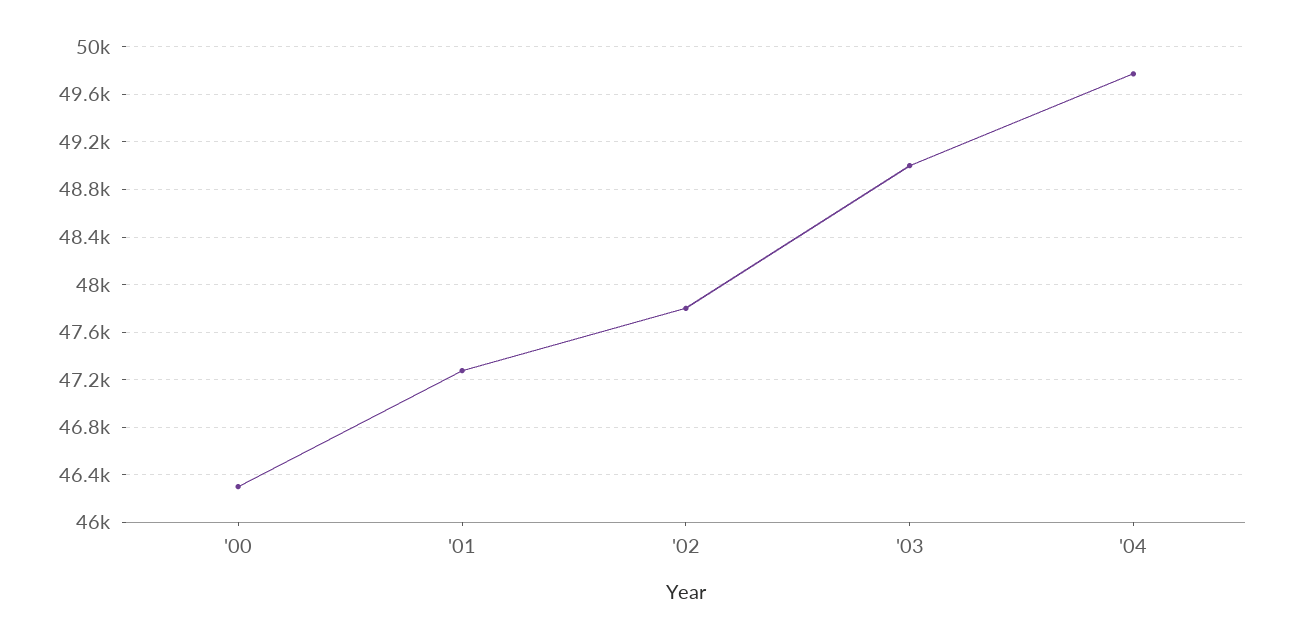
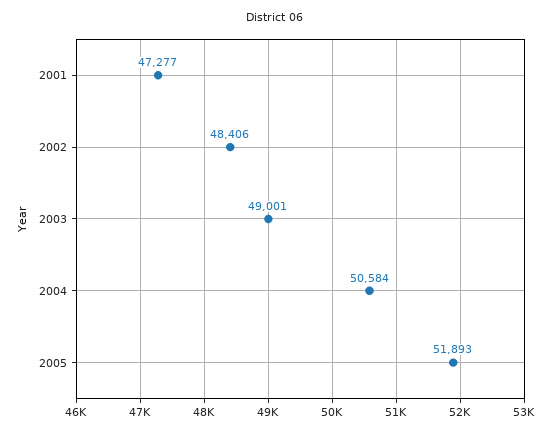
'00: 46300 -> none
'02: 47800 -> 48406
'04: 49800 -> 50584
2005: none -> 51893

